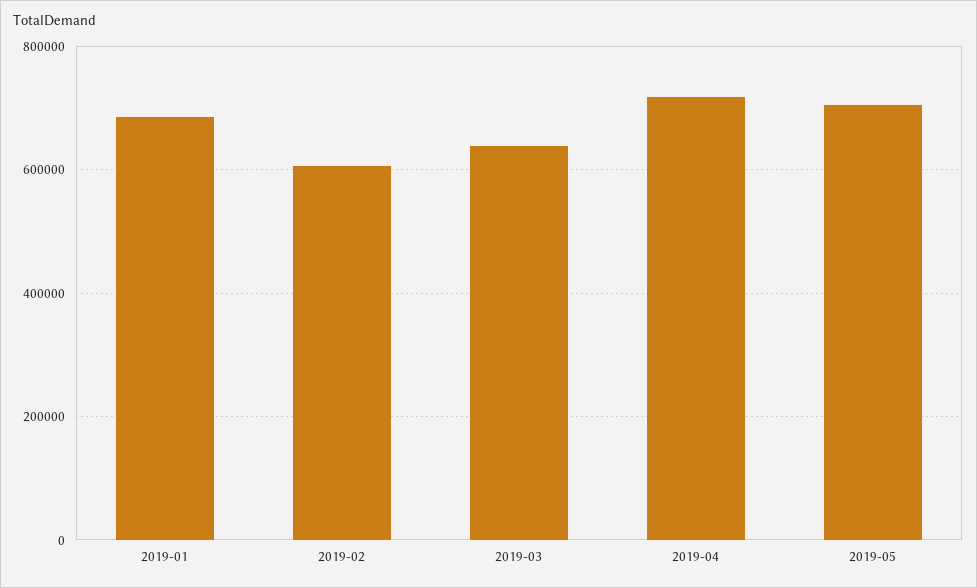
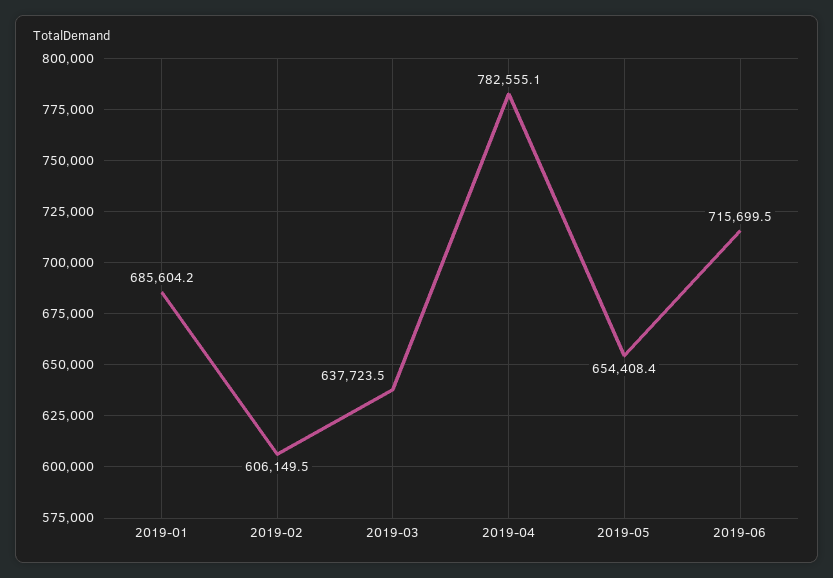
2019-04: 720000 -> 782555.1
2019-05: 700000 -> 654408.4
2019-06: none -> 715699.5

